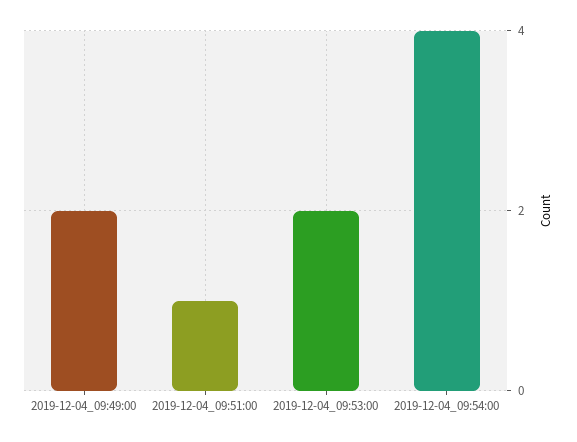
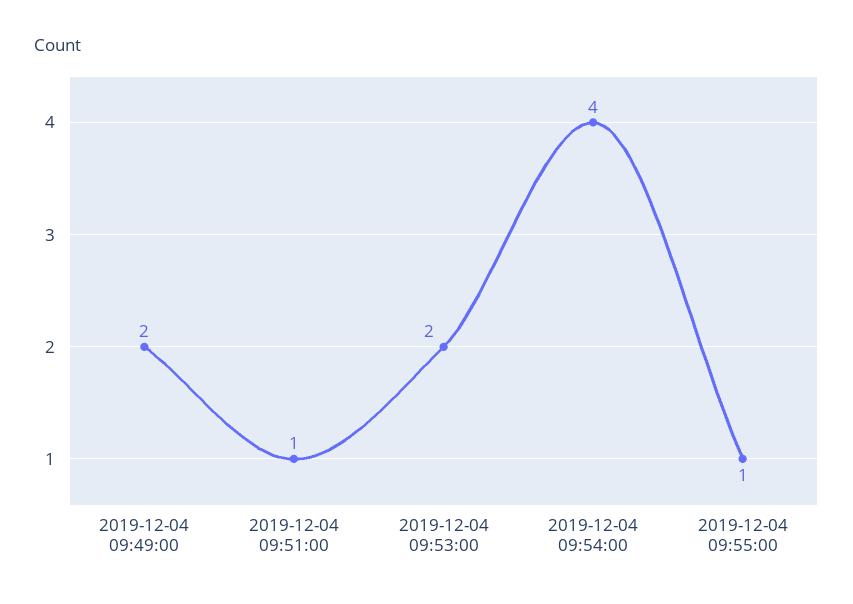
2019-12-04 09:55:00: none -> 1

